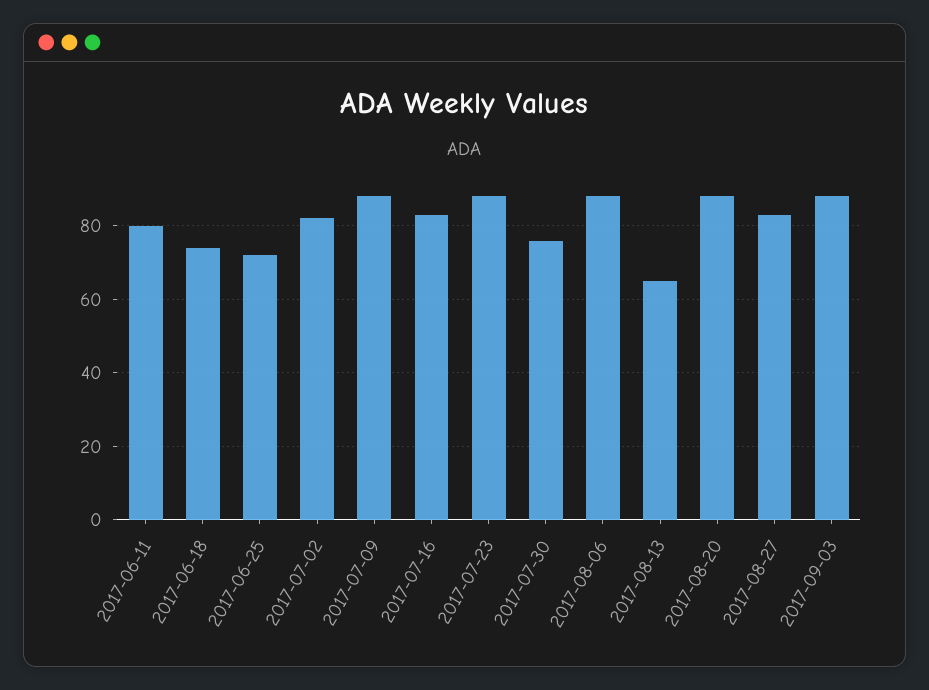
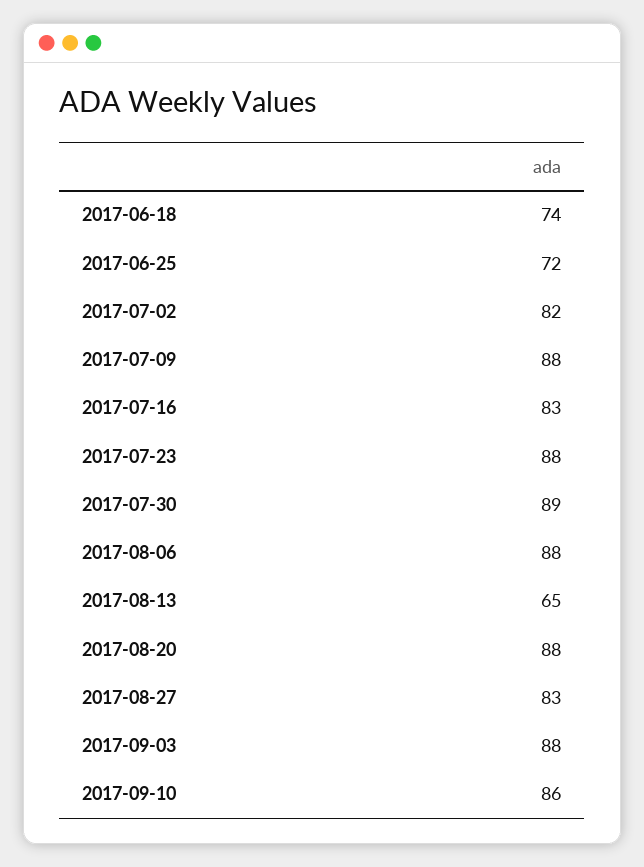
2017-06-11: 80 -> none
2017-07-30: 75 -> 89
2017-09-10: none -> 86

